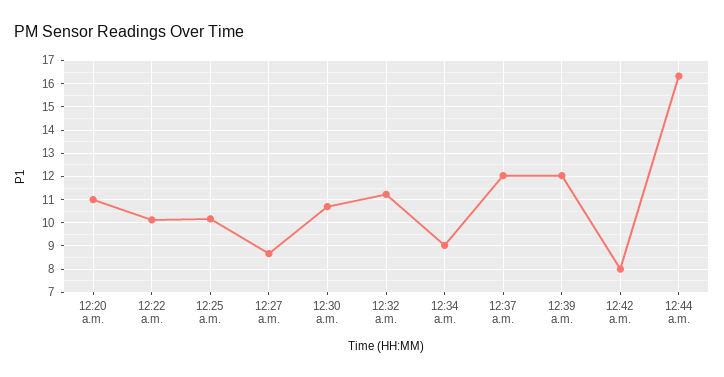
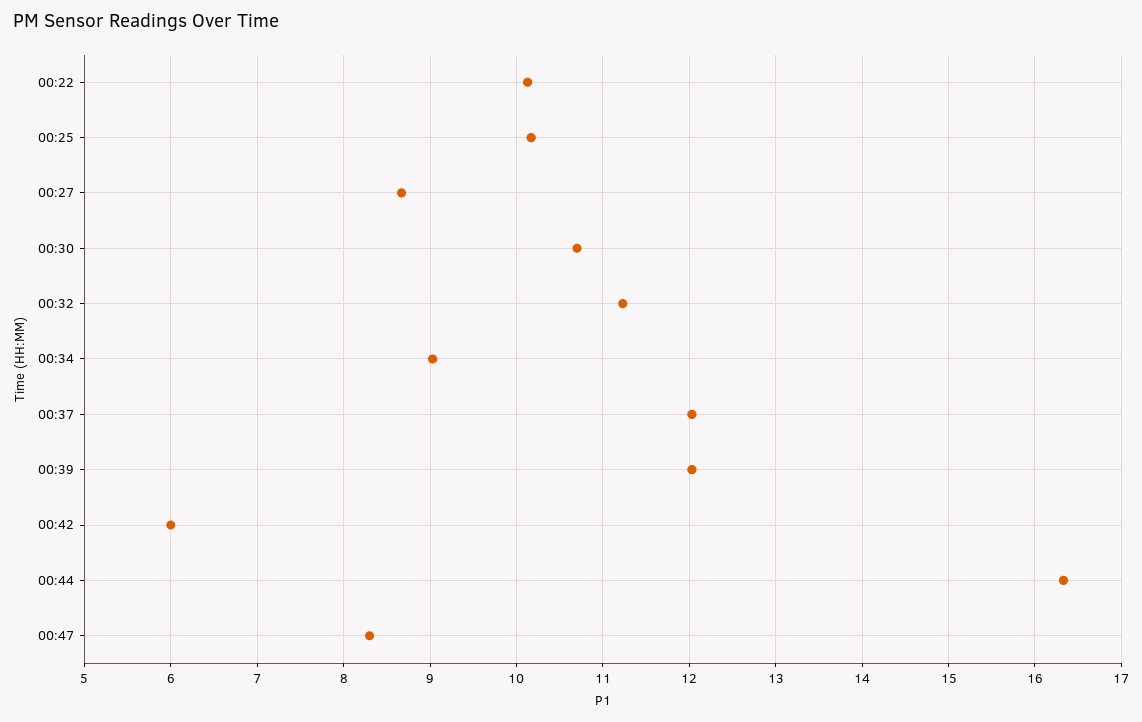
12:20 a.m.: 11 -> none
12:42 a.m.: 8 -> 6
00:47: none -> 8.3

